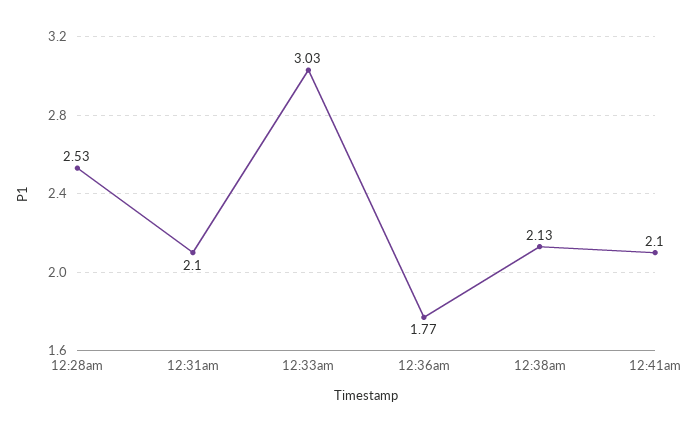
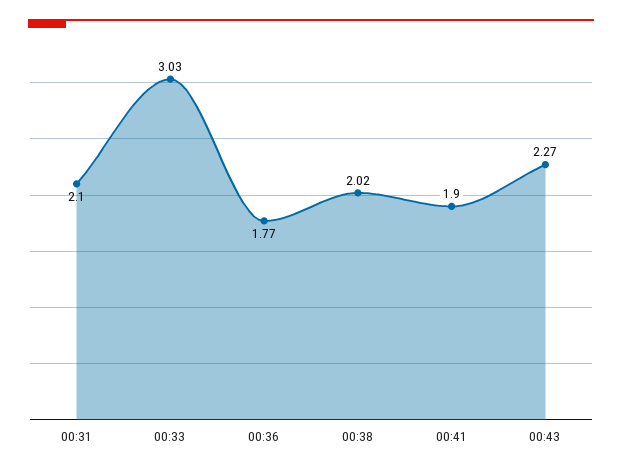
12:28am: 2.53 -> none
12:38am: 2.13 -> 2.02
12:41am: 2.1 -> 1.9
00:43: none -> 2.27

